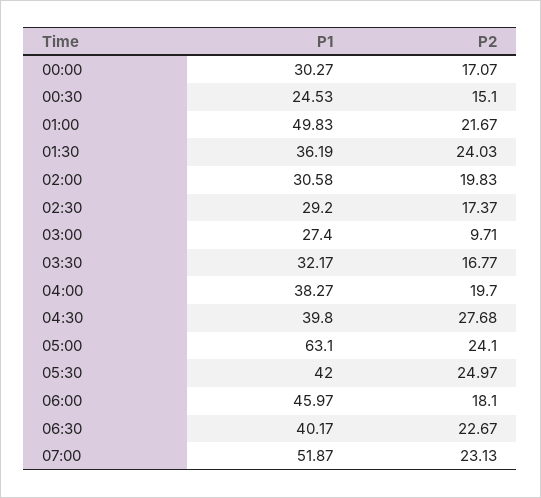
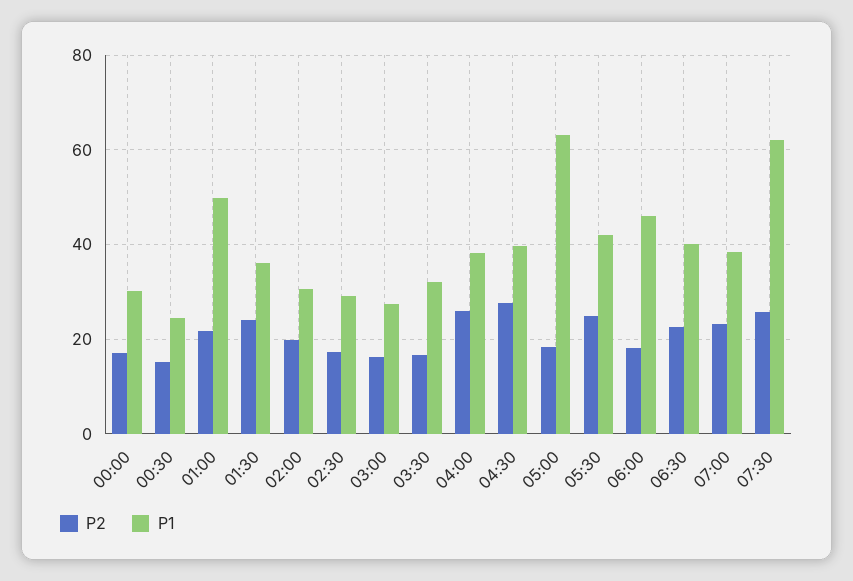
P2, 03:00: 9.71 -> 16
P2, 04:00: 19.7 -> 26
P2, 05:00: 24.1 -> 18
P1, 07:00: 51.87 -> 38
P2, 07:30: none -> 26
P1, 07:30: none -> 62

